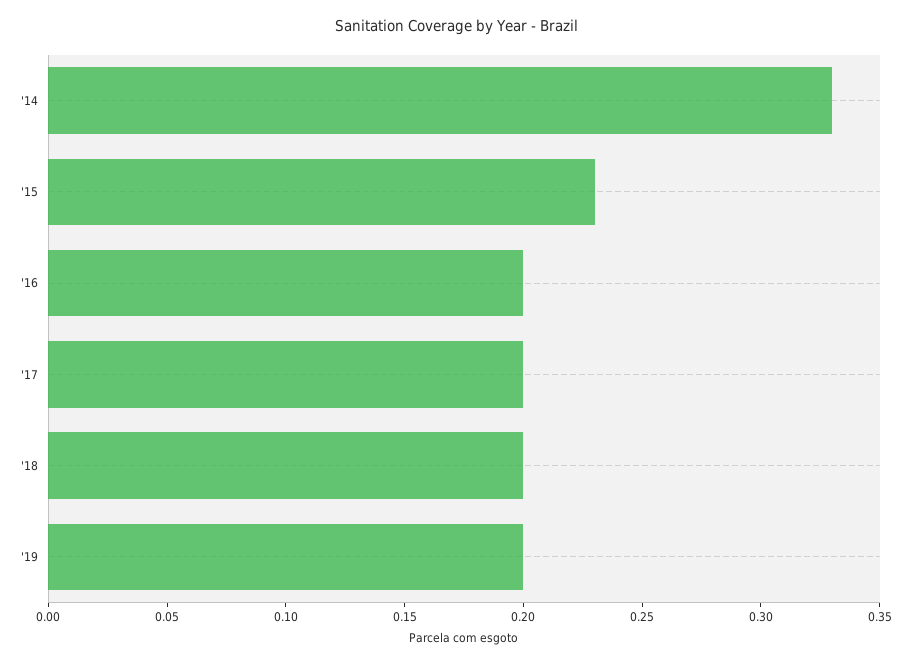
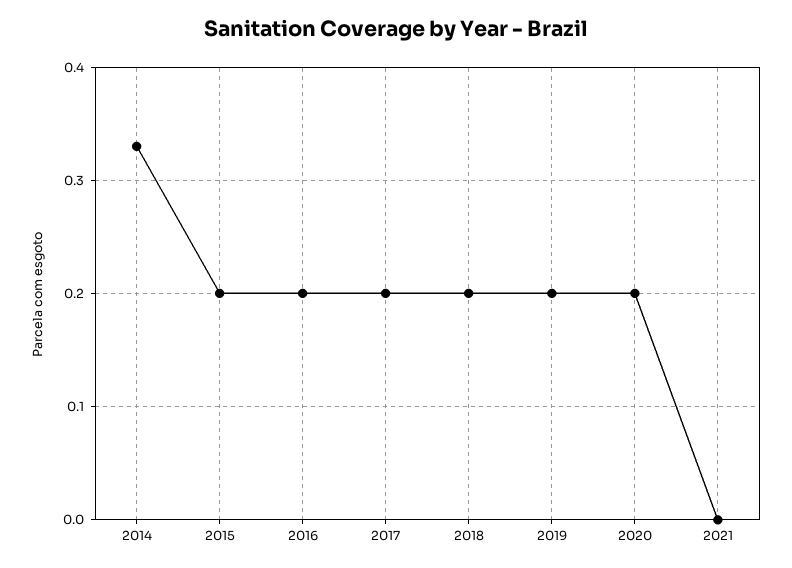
'15: 0.23 -> 0.2
2020: none -> 0.2
2021: none -> 0

